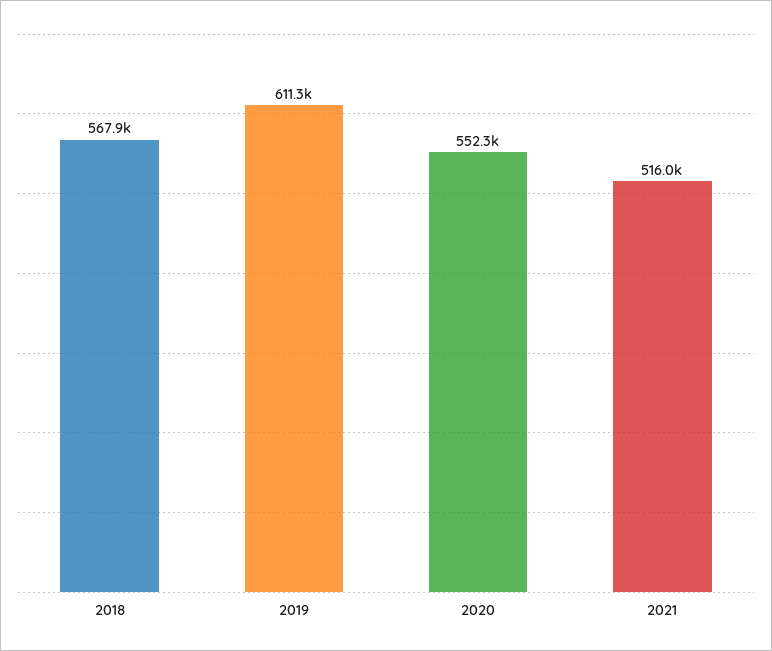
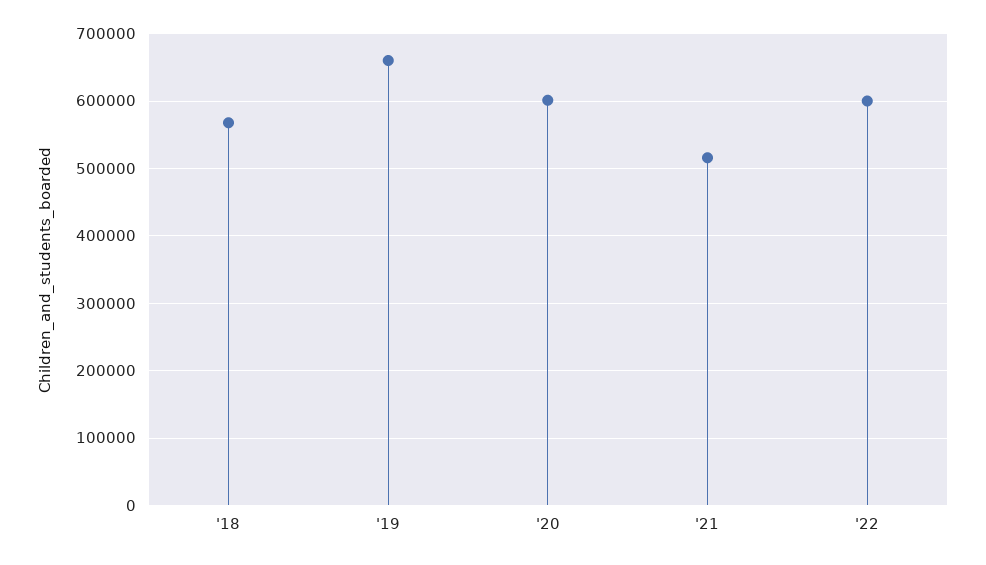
2019: 611300 -> 660000
2020: 552300 -> 600000
'22: none -> 600000

